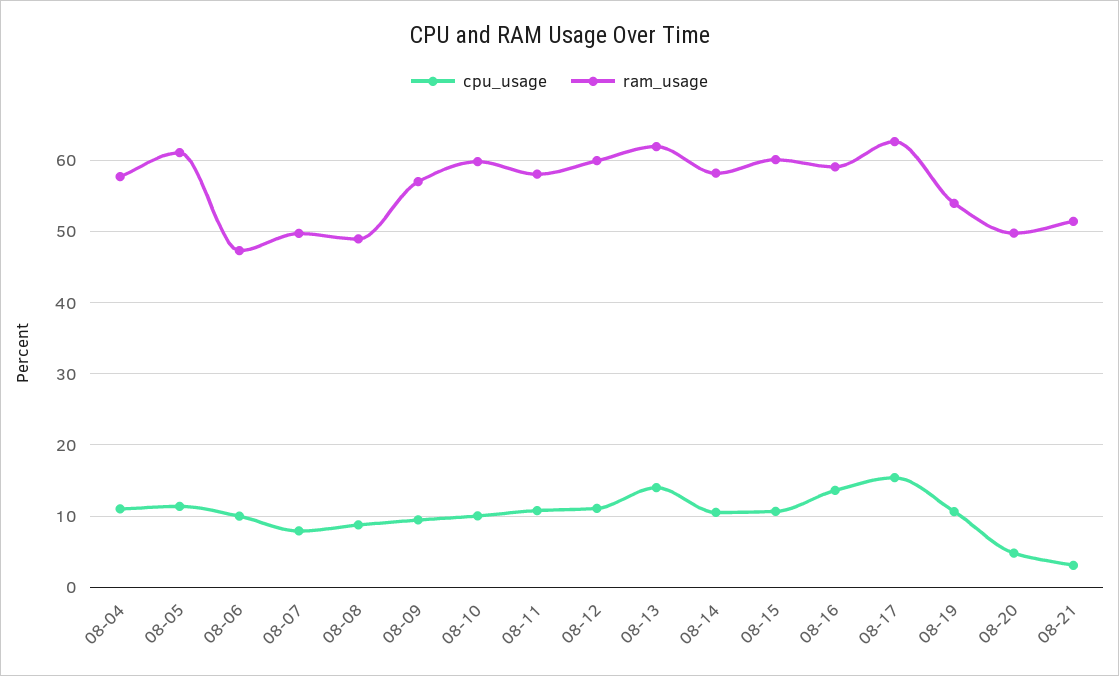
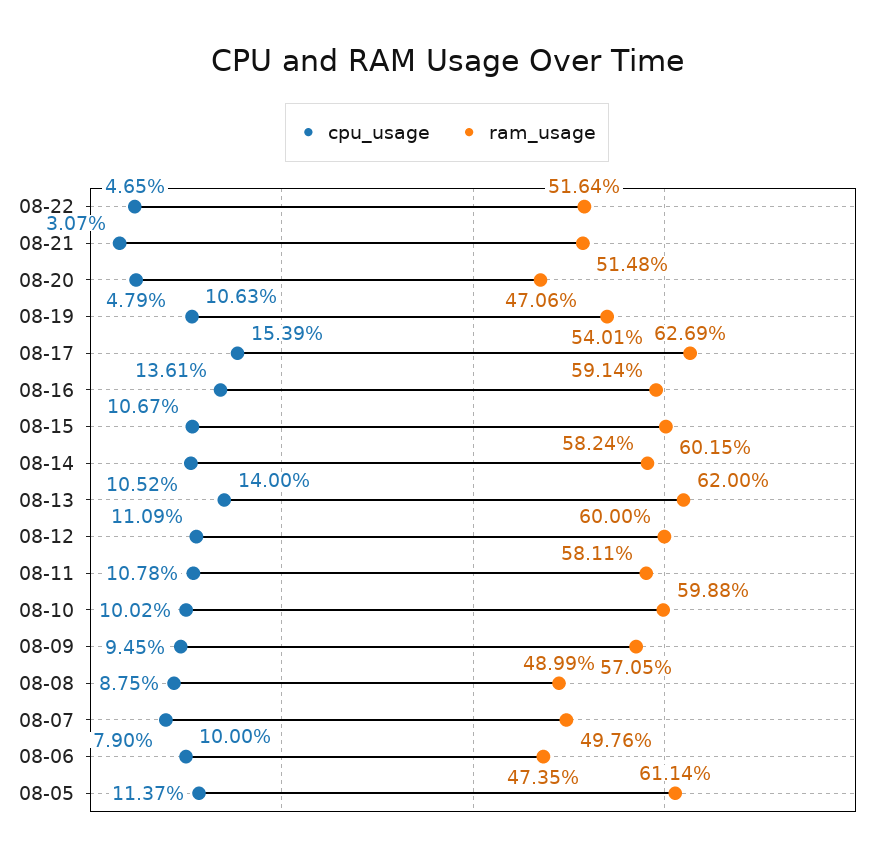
cpu_usage, 08-04: 11 -> none
ram_usage, 08-04: 58 -> none
ram_usage, 08-20: 50 -> 47.06
cpu_usage, 08-22: none -> 4.65
ram_usage, 08-22: none -> 51.64

